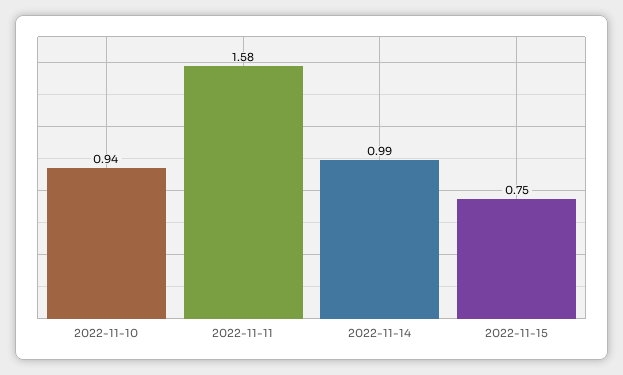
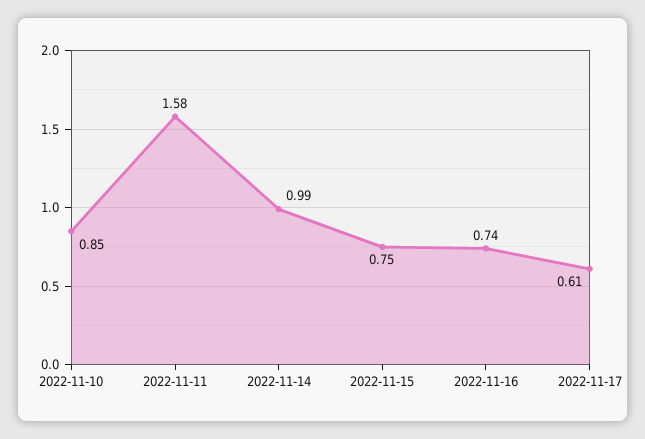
2022-11-10: 0.94 -> 0.85
2022-11-16: none -> 0.74
2022-11-17: none -> 0.61

